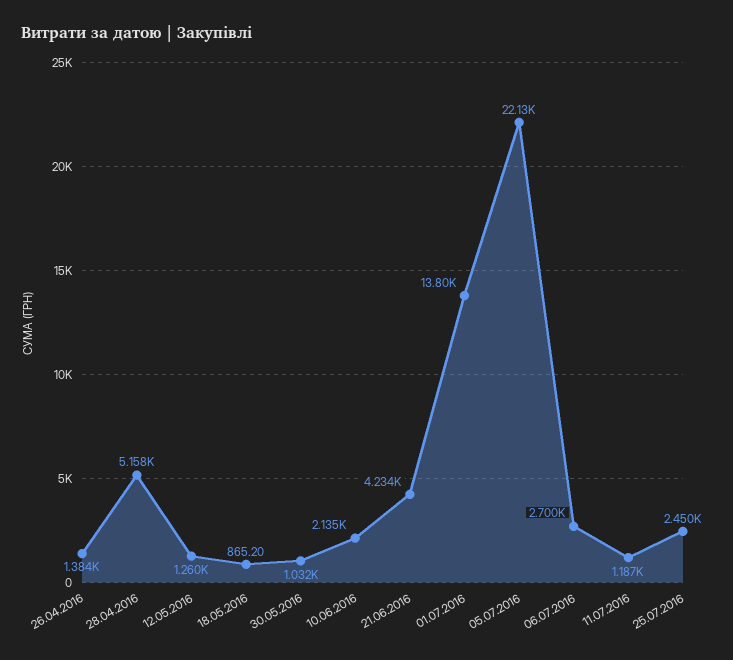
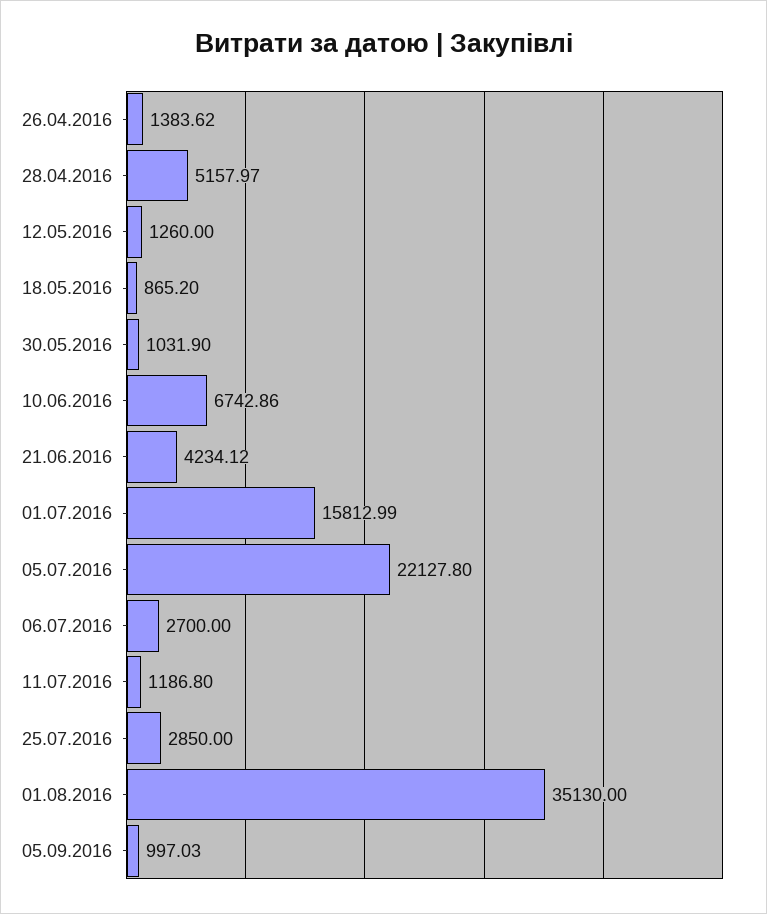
10.06.2016: 2135 -> 6742.86
01.07.2016: 13800 -> 15812.99
25.07.2016: 2450 -> 2850
01.08.2016: none -> 35130
05.09.2016: none -> 997.03

